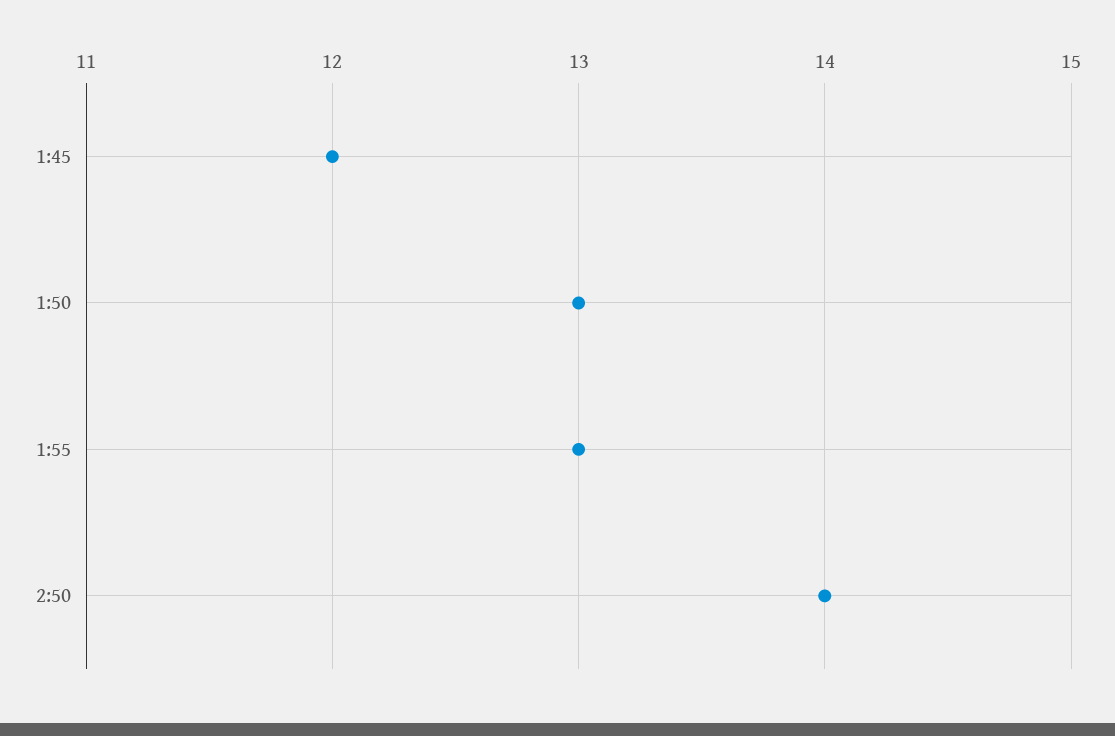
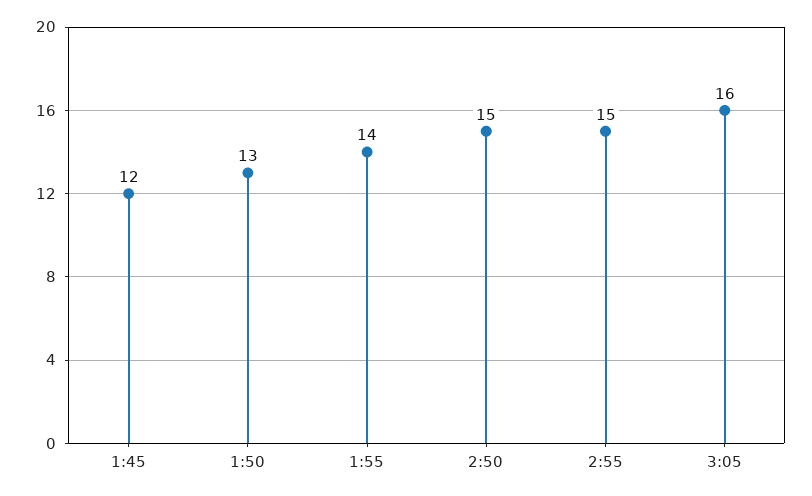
1:55: 13 -> 14
2:50: 14 -> 15
2:55: none -> 15
3:05: none -> 16

